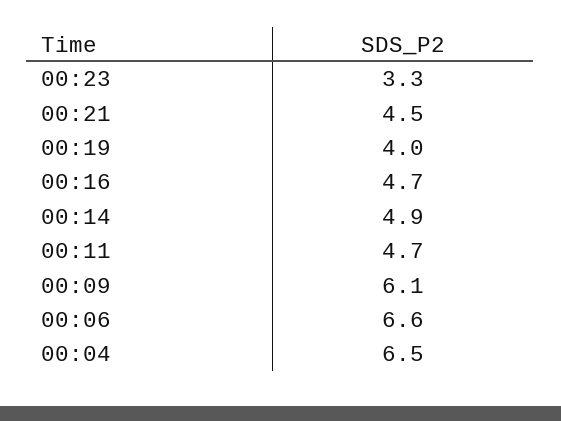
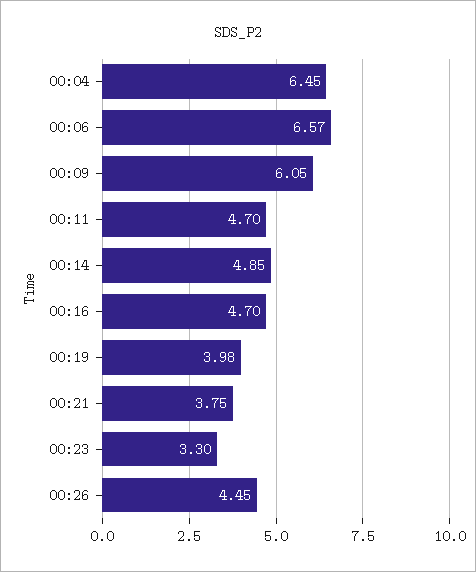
00:21: 4.5 -> 3.75
00:26: none -> 4.45

